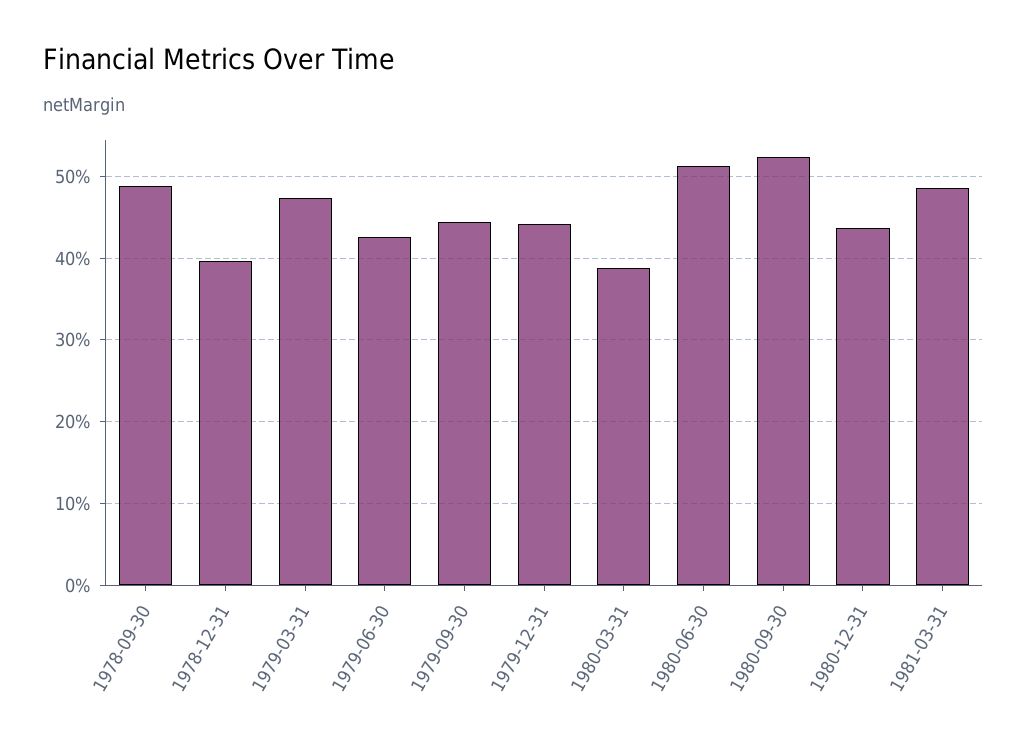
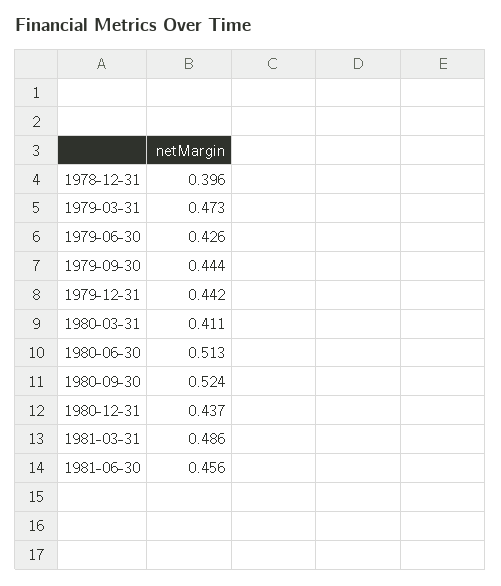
1978-09-30: 0.49 -> none
1980-03-31: 0.39 -> 0.411
1981-06-30: none -> 0.456

